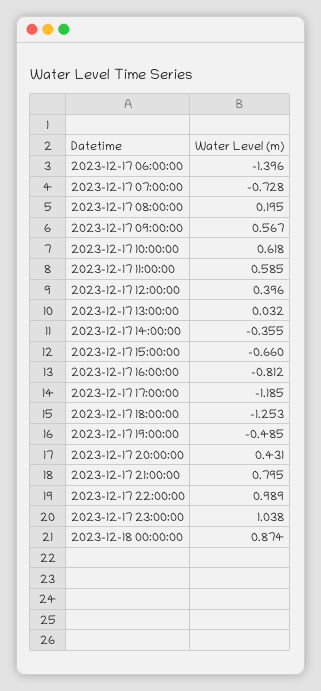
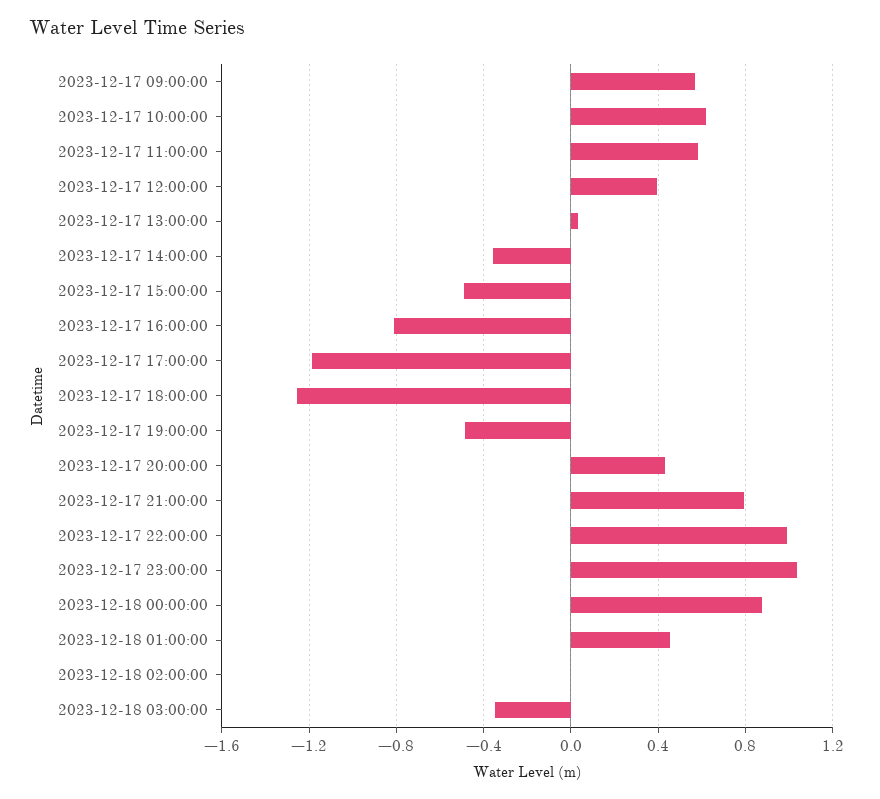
2023-12-17 06:00:00: -1.396 -> none
2023-12-17 07:00:00: -0.728 -> none
2023-12-17 08:00:00: 0.195 -> none
2023-12-17 15:00:00: -0.66 -> -0.5
2023-12-18 01:00:00: none -> 0.45
2023-12-18 02:00:00: none -> 0
2023-12-18 03:00:00: none -> -0.35

